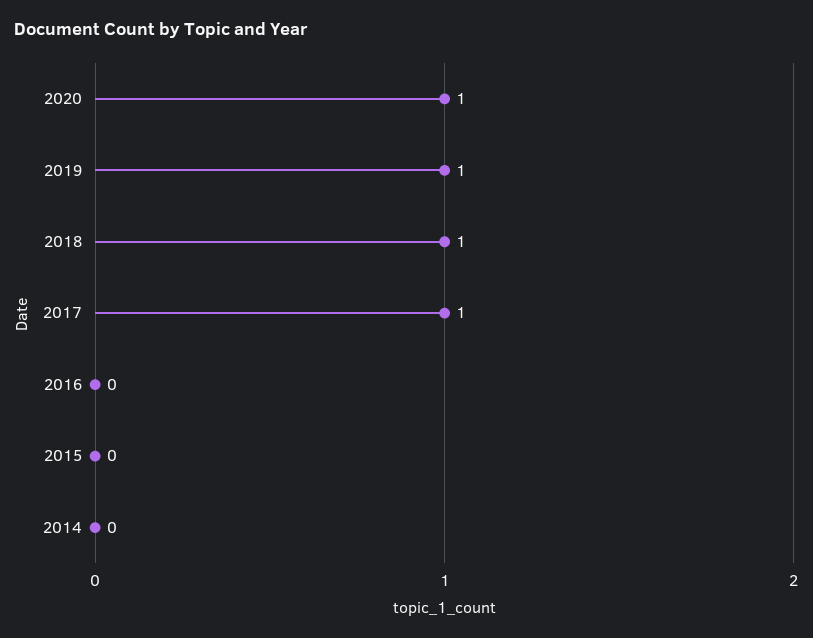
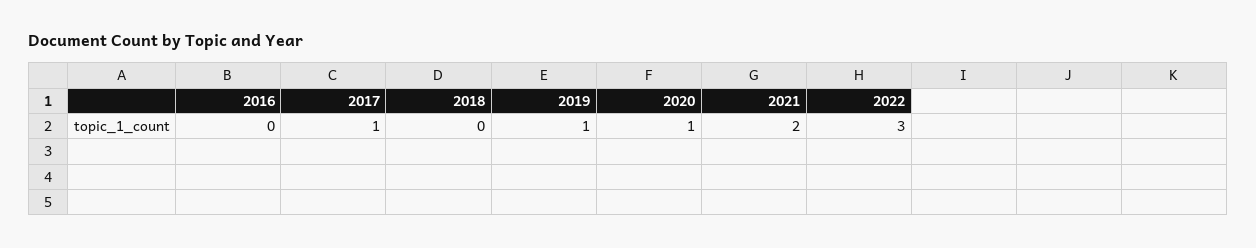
2018: 1 -> 0
2015: 0 -> none
2014: 0 -> none
2021: none -> 2
2022: none -> 3

